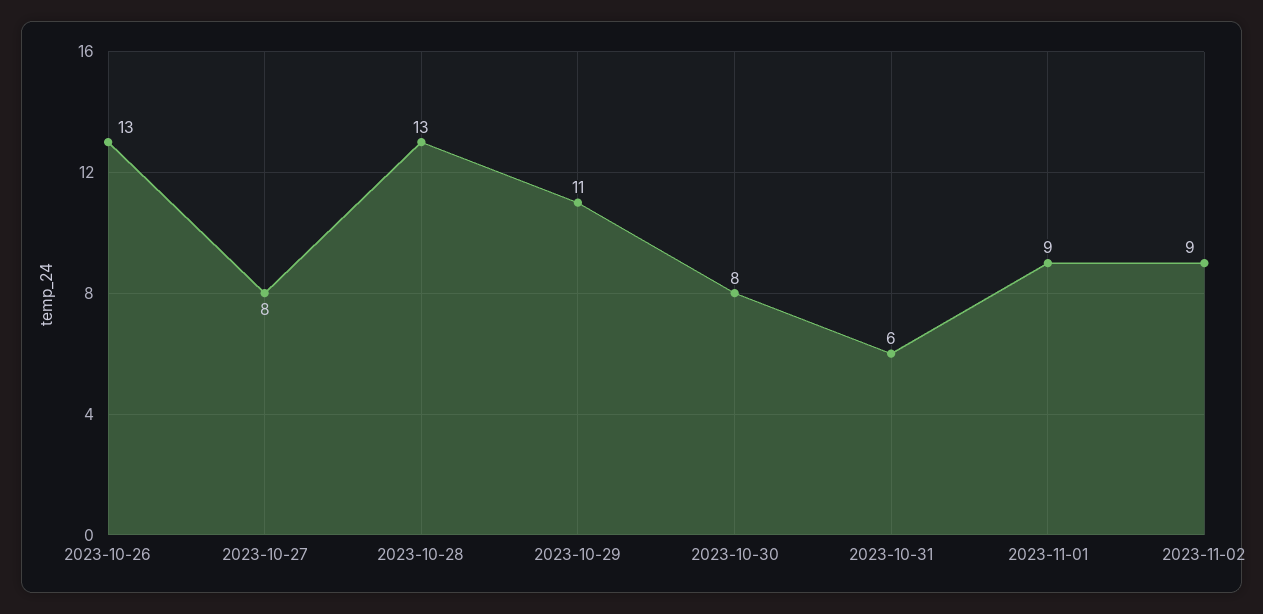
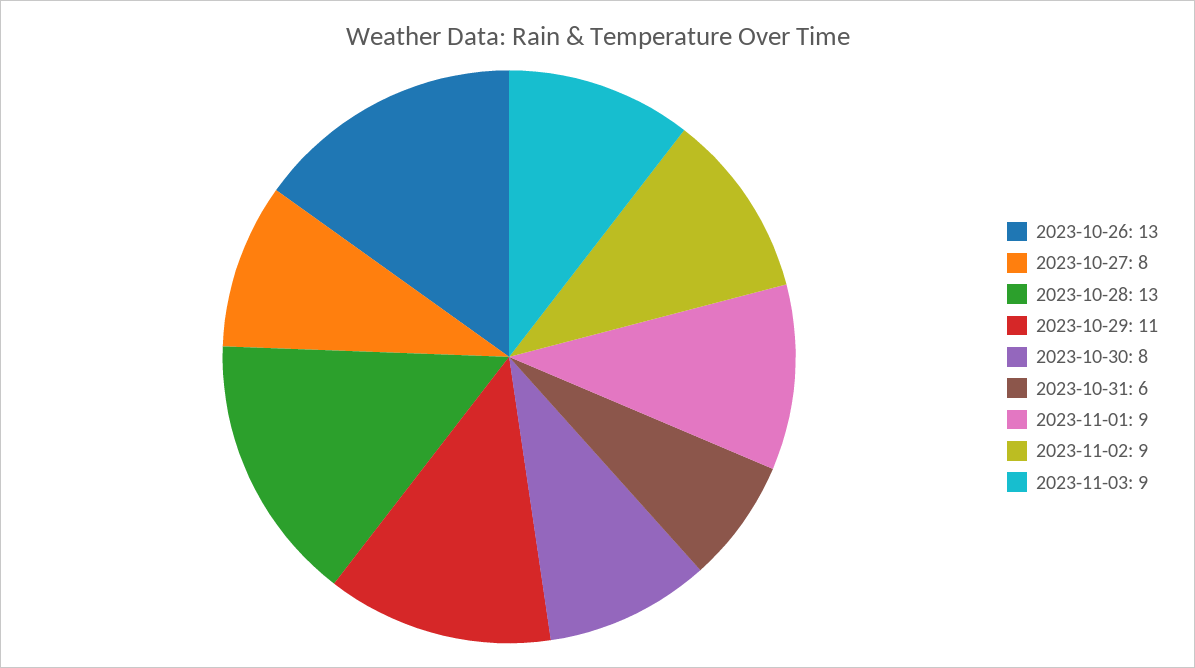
2023-11-03: none -> 9

